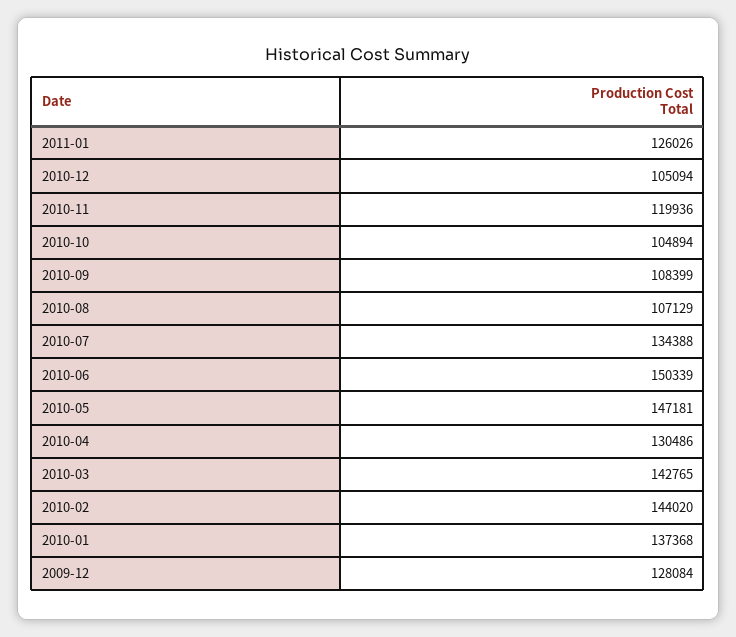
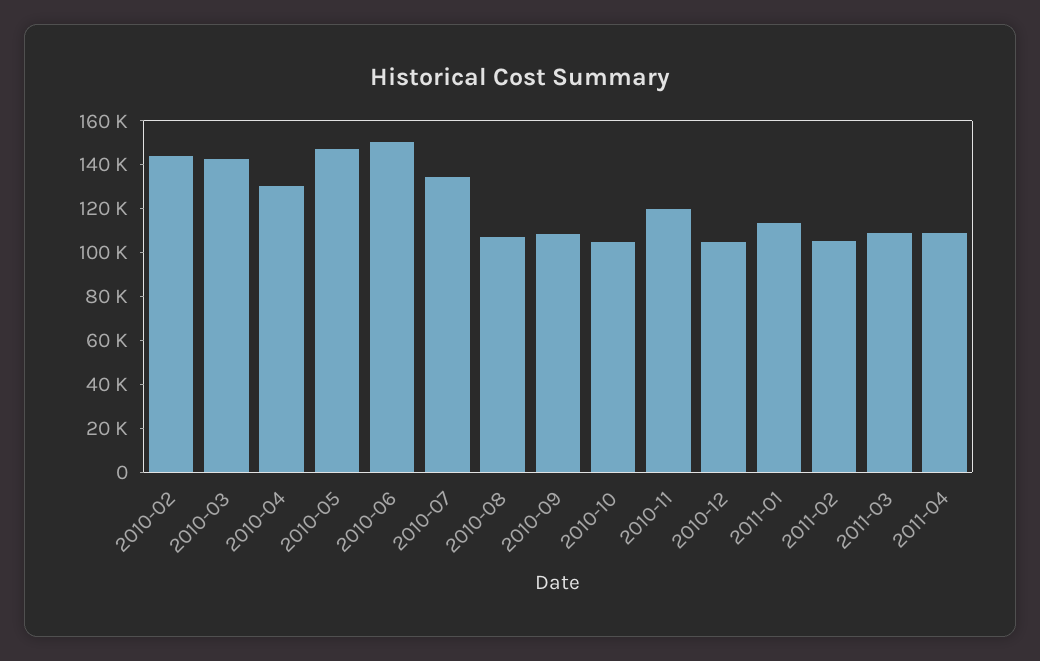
2011-01: 126026 -> 115000
2010-01: 137368 -> none
2009-12: 128084 -> none
2011-02: none -> 105000
2011-03: none -> 110000
2011-04: none -> 110000

